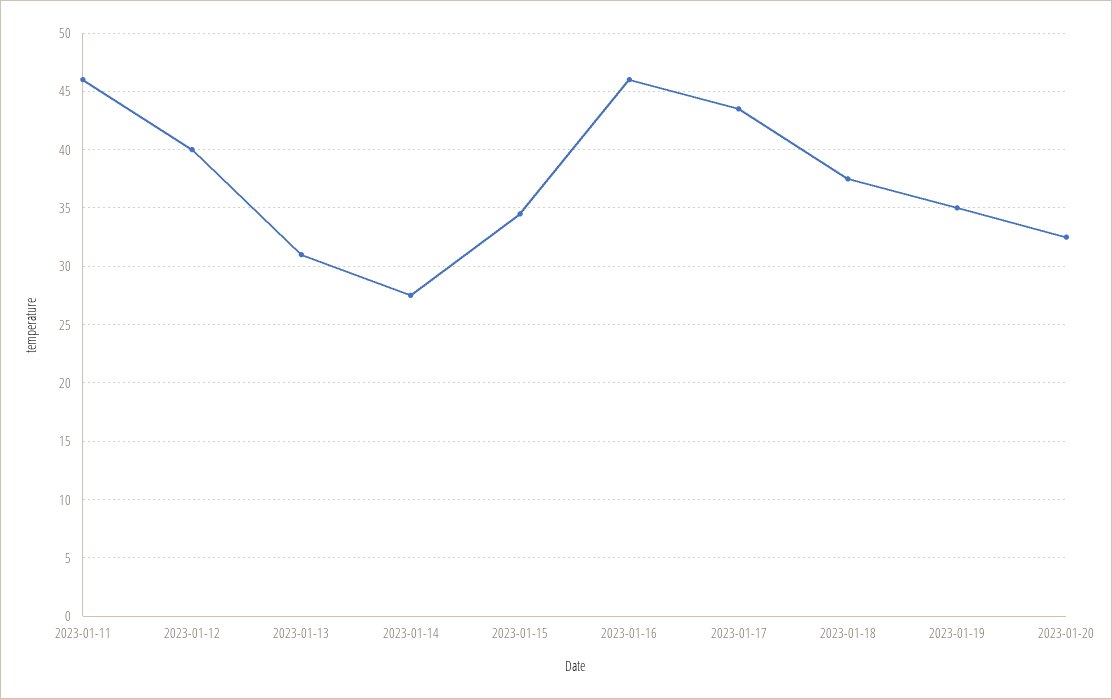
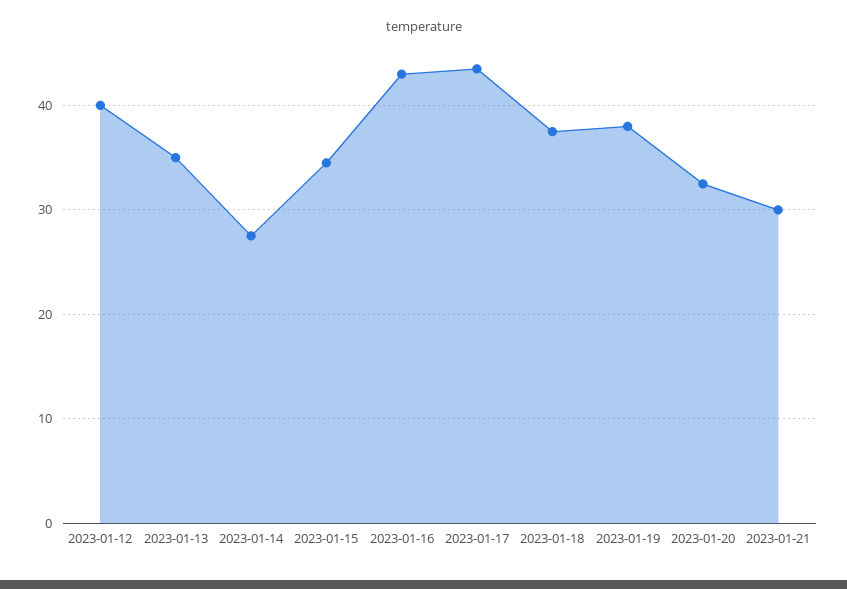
2023-01-11: 46 -> none
2023-01-13: 31 -> 35
2023-01-16: 46 -> 43
2023-01-19: 35 -> 38
2023-01-21: none -> 30

